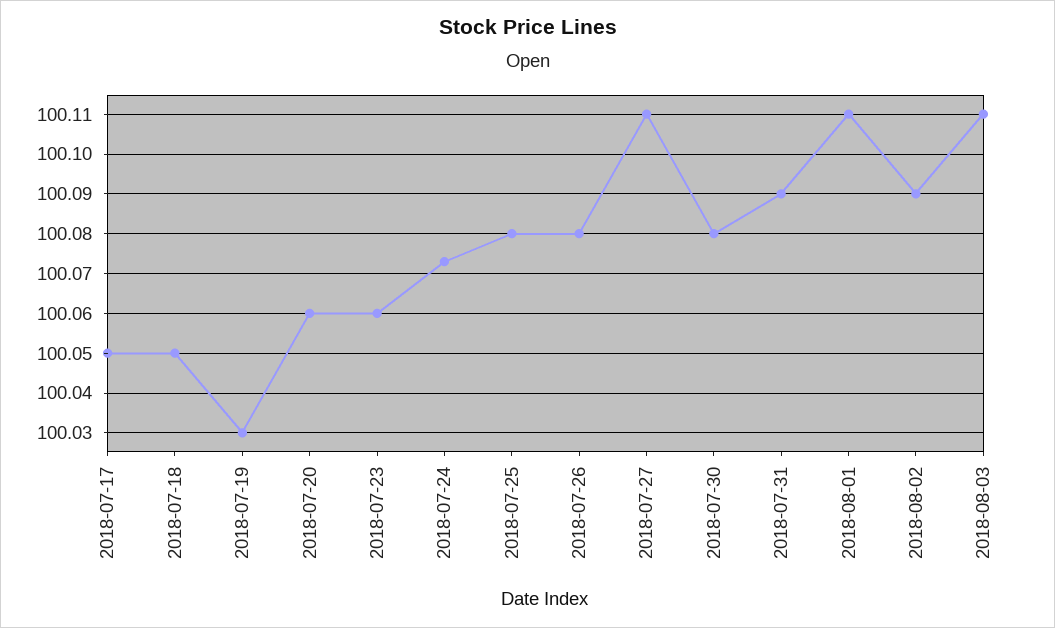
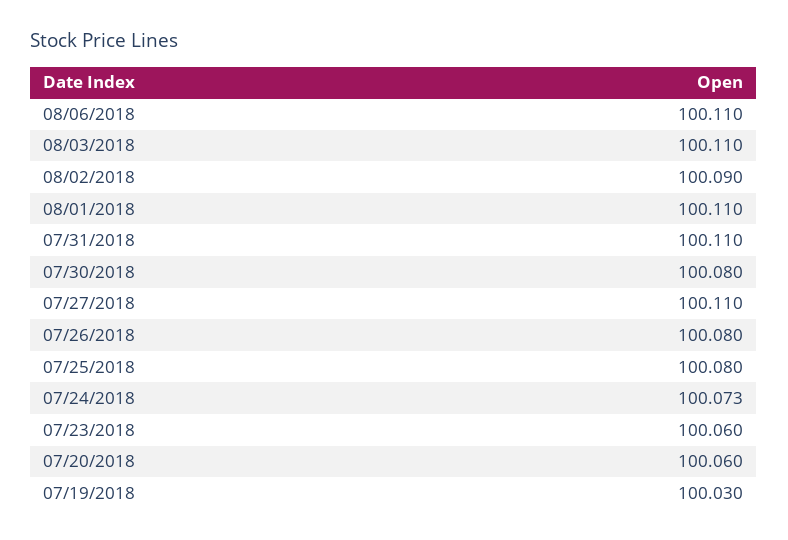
2018-07-17: 100.05 -> none
2018-07-18: 100.05 -> none
2018-07-31: 100.09 -> 100.11
08/06/2018: none -> 100.11

